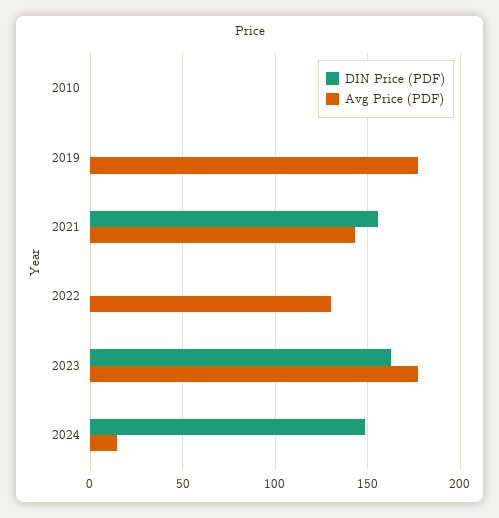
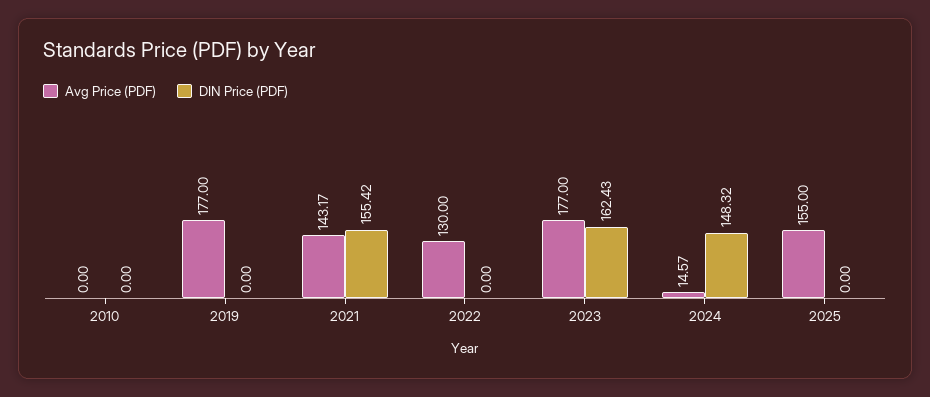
Avg Price (PDF), 2025: none -> 155
DIN Price (PDF), 2025: none -> 0

